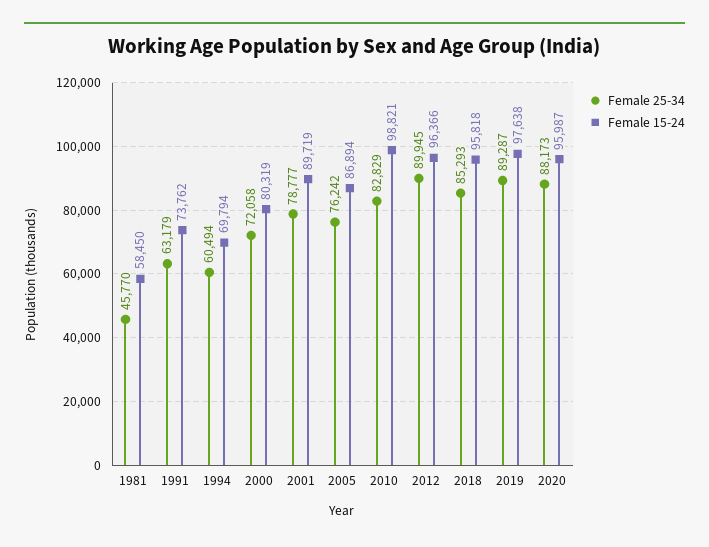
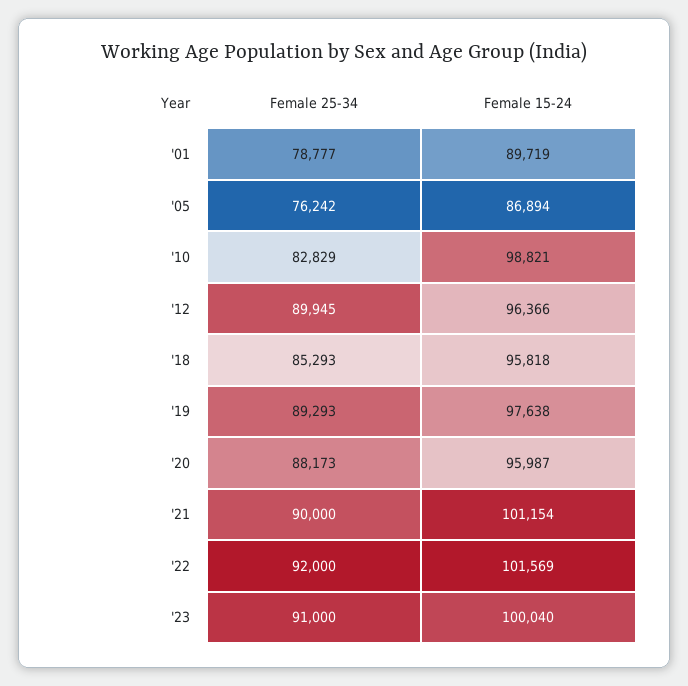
Female 25-34, 1981: 45770 -> none
Female 15-24, 1981: 58450 -> none
Female 25-34, 1991: 63179 -> none
Female 15-24, 1991: 73762 -> none
Female 25-34, 1994: 60494 -> none
Female 15-24, 1994: 69794 -> none
Female 25-34, 2000: 72058 -> none
Female 15-24, 2000: 80319 -> none
Female 25-34, 2019: 89287 -> 89293
Female 25-34, '21: none -> 90000
Female 15-24, '21: none -> 101154
Female 25-34, '22: none -> 92000
Female 15-24, '22: none -> 101569
Female 25-34, '23: none -> 91000
Female 15-24, '23: none -> 100040

